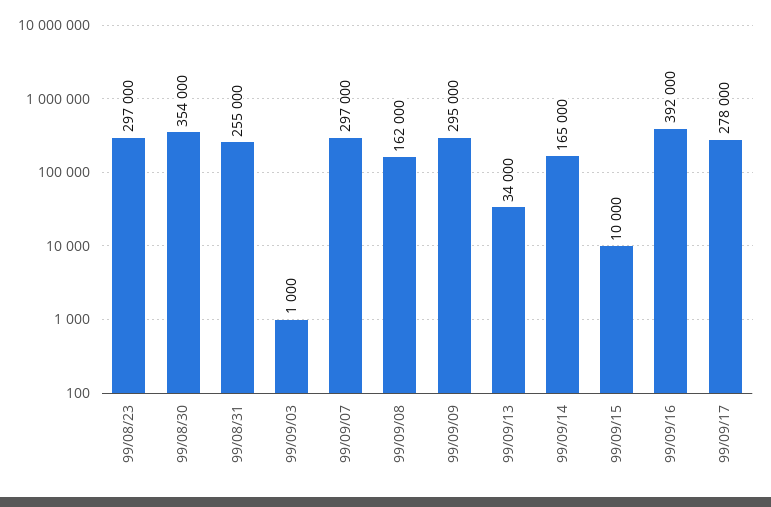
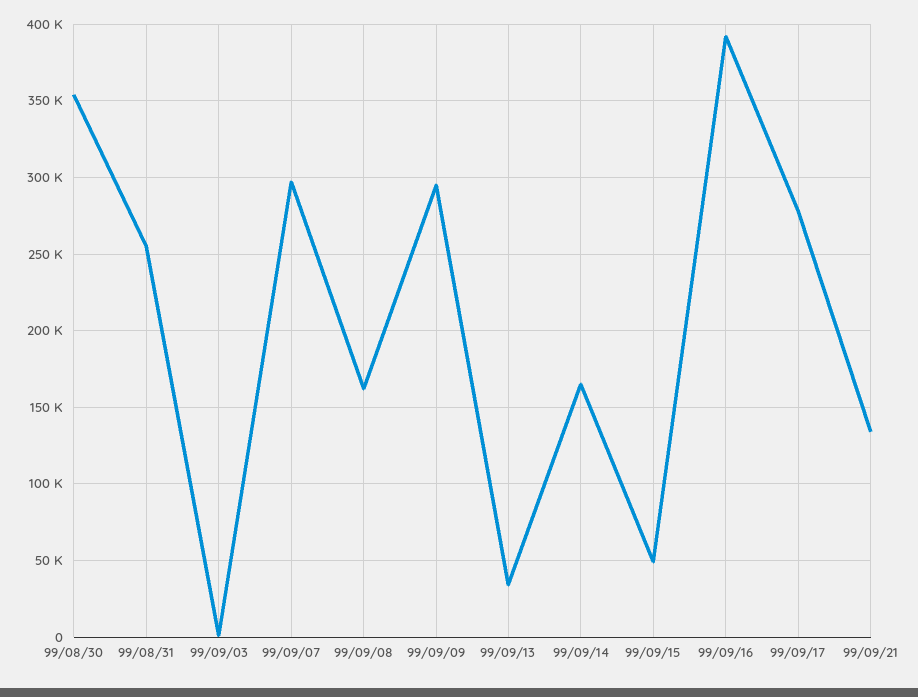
99/08/23: 297000 -> none
99/09/15: 10000 -> 50000
99/09/21: none -> 135000

